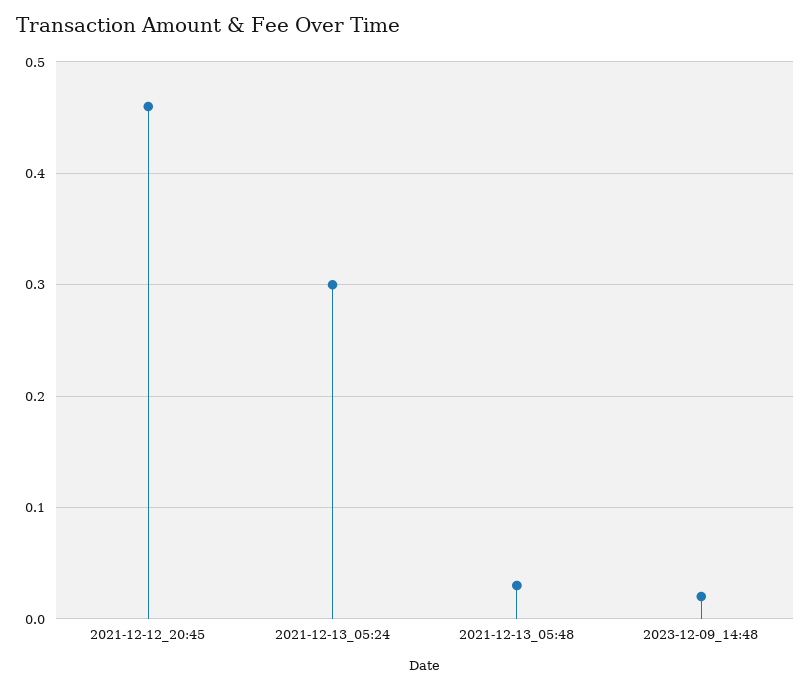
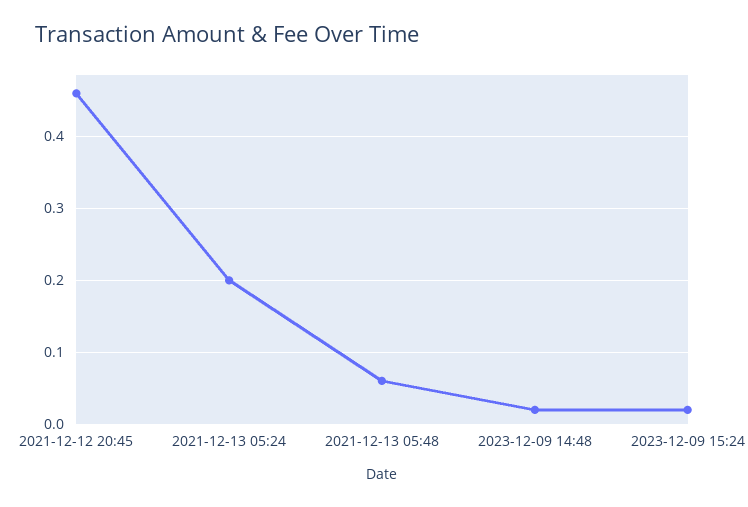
2021-12-13_05:24: 0.3 -> 0.2
2021-12-13_05:48: 0.03 -> 0.06
2023-12-09 15:24: none -> 0.02

